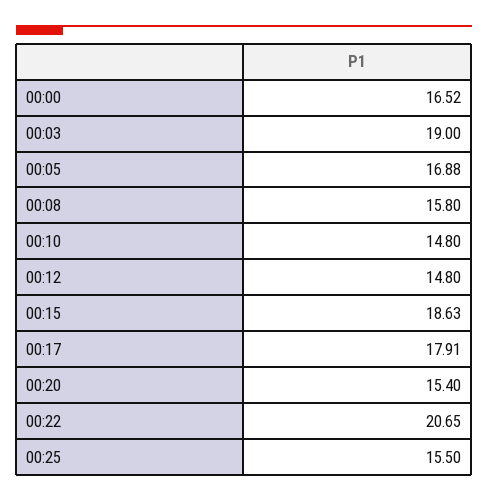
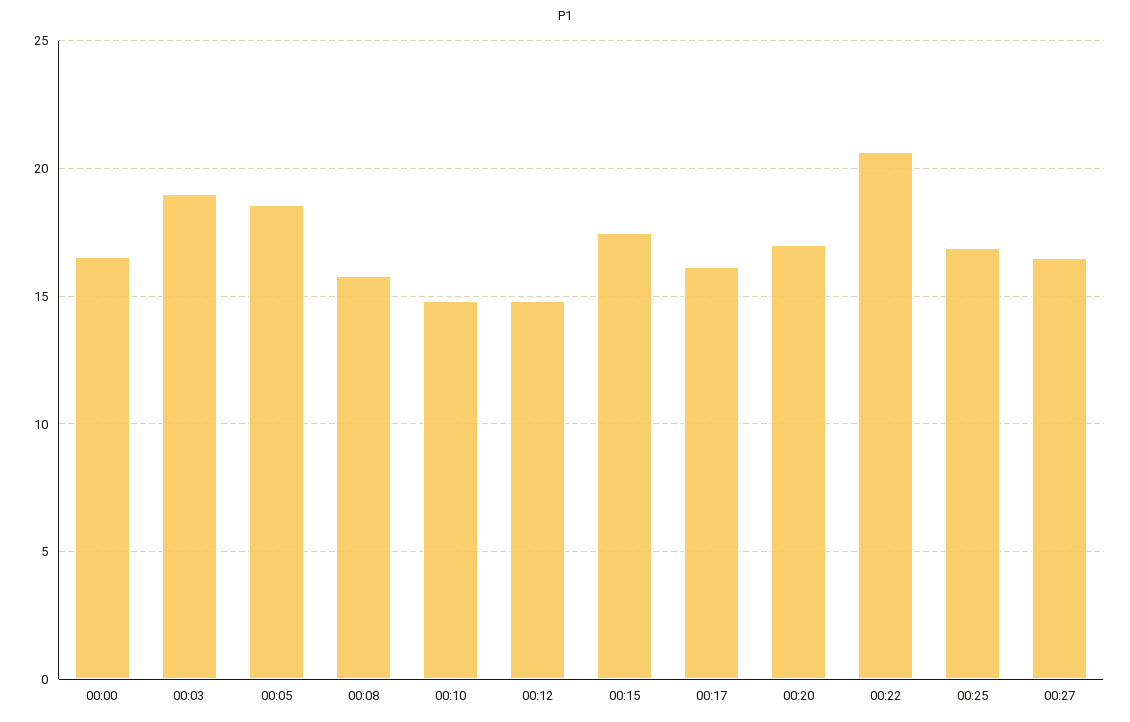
00:05: 16.88 -> 18.5
00:15: 18.63 -> 17.5
00:17: 17.91 -> 16
00:20: 15.4 -> 17
00:25: 15.5 -> 17
00:27: none -> 16.5

